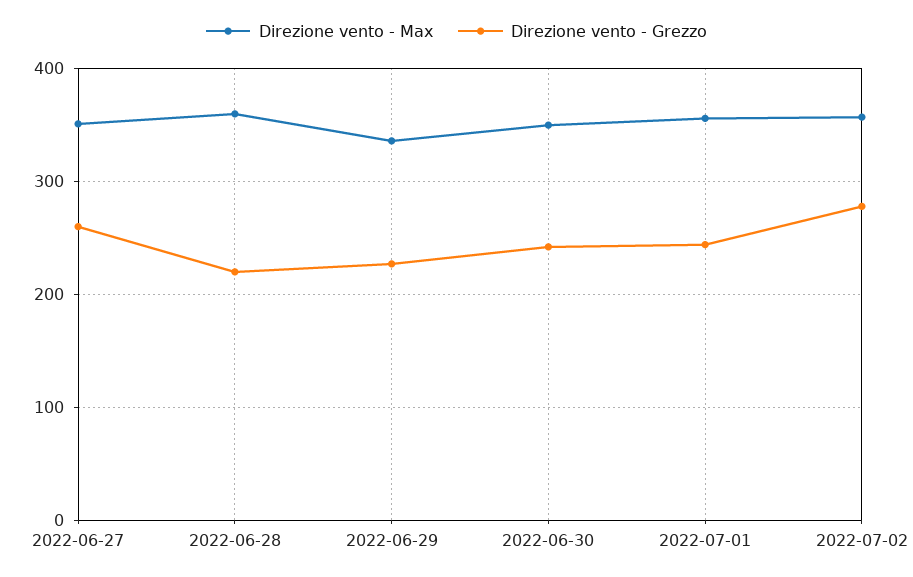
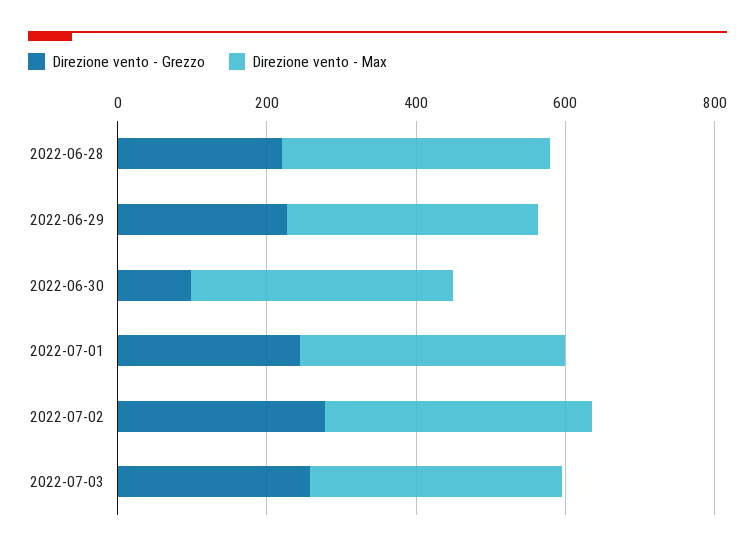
Direzione vento - Max, 2022-06-27: 350 -> none
Direzione vento - Grezzo, 2022-06-27: 260 -> none
Direzione vento - Grezzo, 2022-06-30: 240 -> 100
Direzione vento - Grezzo, 2022-07-03: none -> 250
Direzione vento - Max, 2022-07-03: none -> 350

